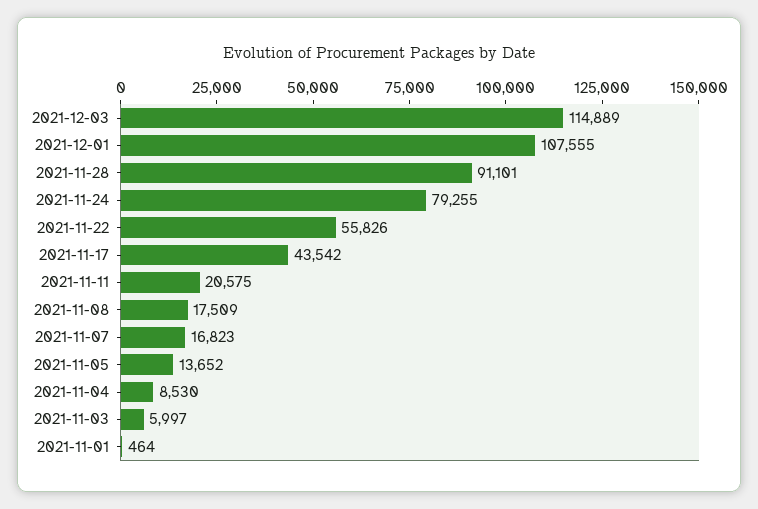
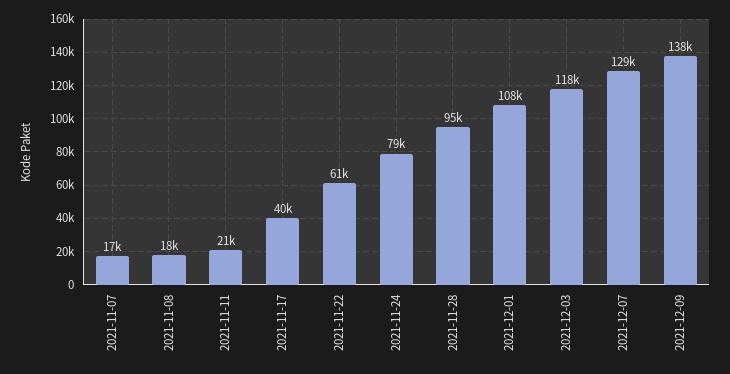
2021-12-03: 114889 -> 118000
2021-11-28: 91101 -> 95000
2021-11-22: 55826 -> 61000
2021-11-17: 43542 -> 40000
2021-11-05: 13652 -> none
2021-11-04: 8530 -> none
2021-11-03: 5997 -> none
2021-11-01: 464 -> none
2021-12-07: none -> 129000
2021-12-09: none -> 138000

